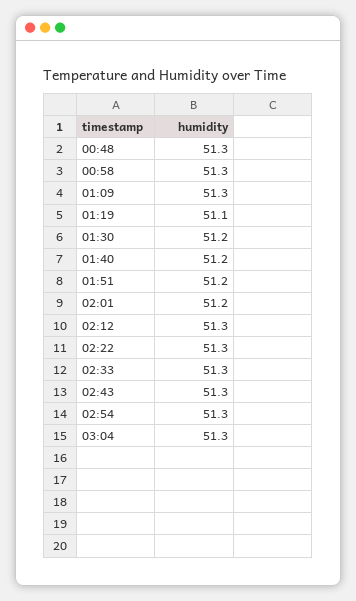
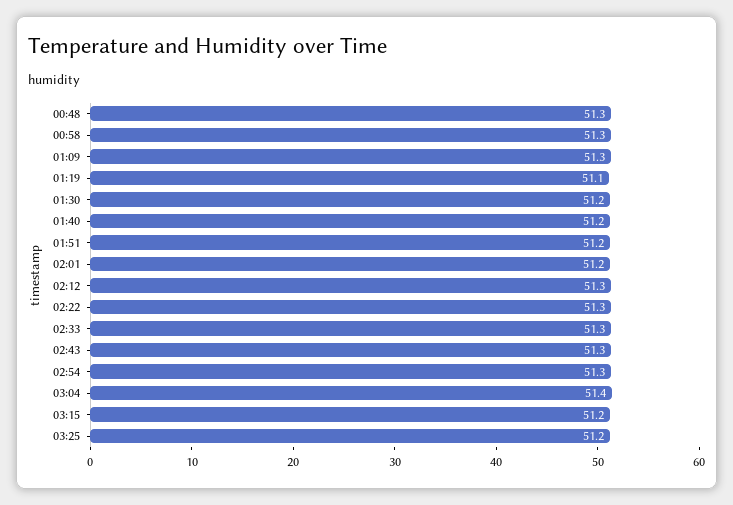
03:04: 51.3 -> 51.4
03:15: none -> 51.2
03:25: none -> 51.2

